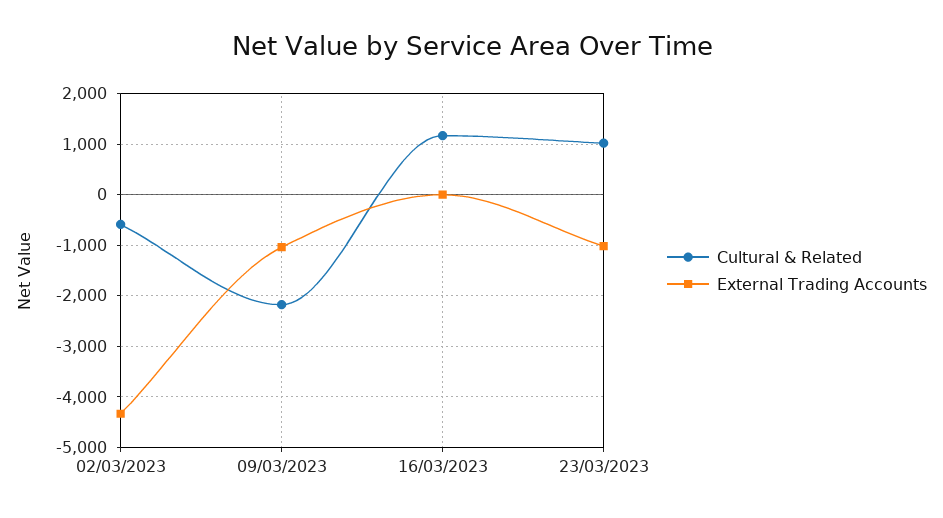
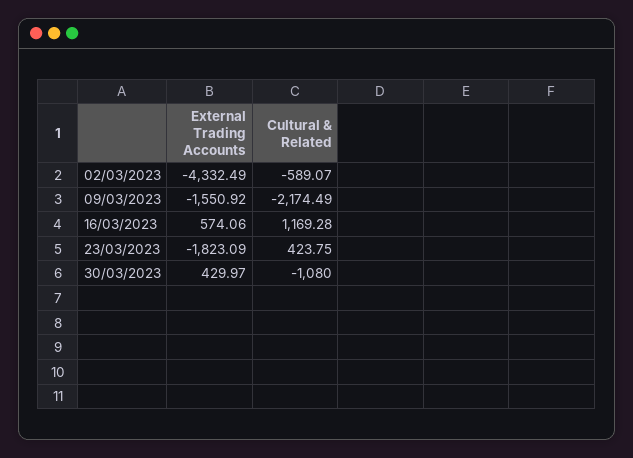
External Trading Accounts, 09/03/2023: -1000 -> -1550.92
External Trading Accounts, 16/03/2023: 0 -> 574.06
Cultural & Related, 23/03/2023: 1000 -> 423.75
External Trading Accounts, 23/03/2023: -1000 -> -1823.09
External Trading Accounts, 30/03/2023: none -> 429.97
Cultural & Related, 30/03/2023: none -> -1080

